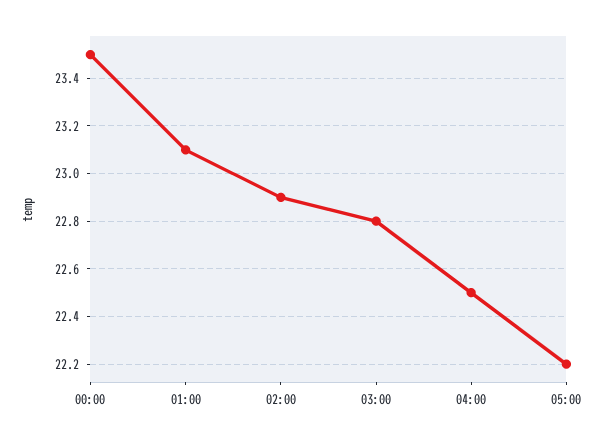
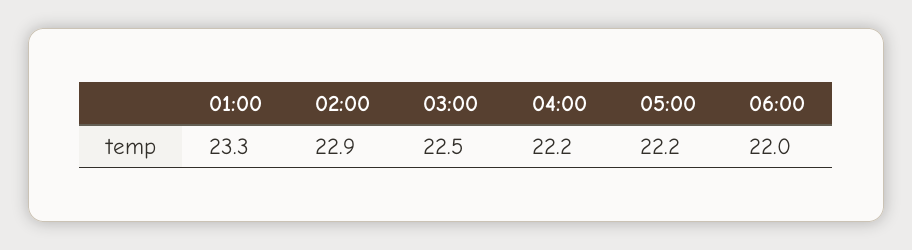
00:00: 23.5 -> none
01:00: 23.1 -> 23.3
03:00: 22.8 -> 22.5
04:00: 22.5 -> 22.2
06:00: none -> 22

